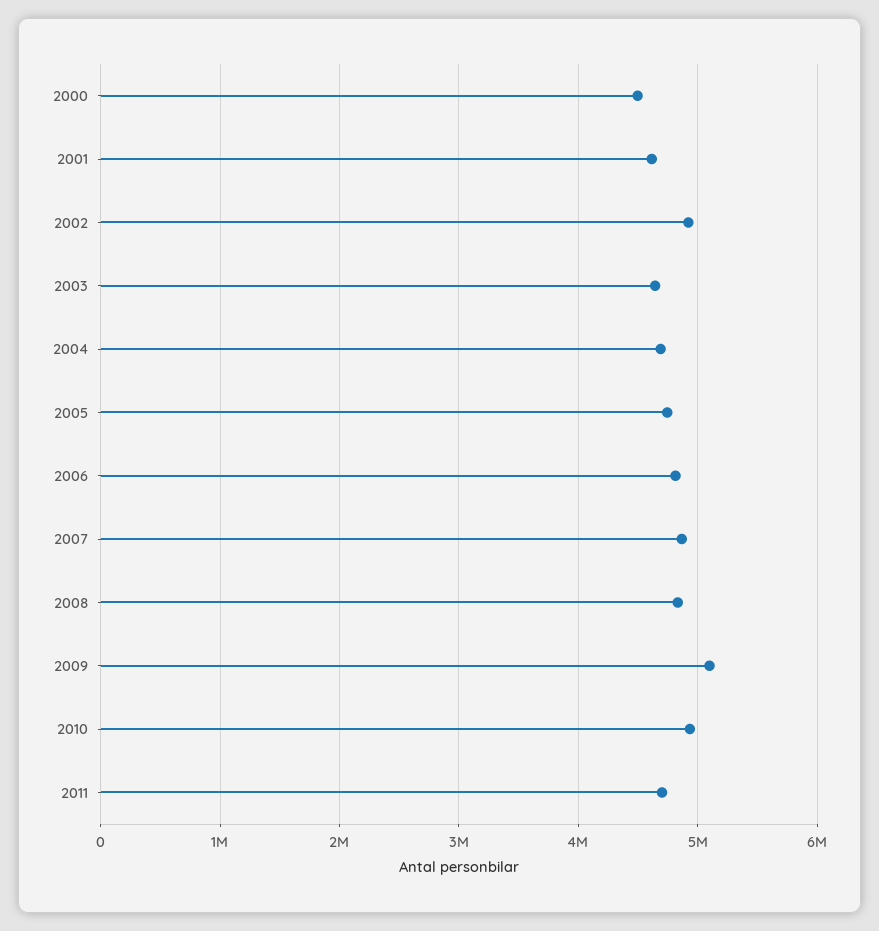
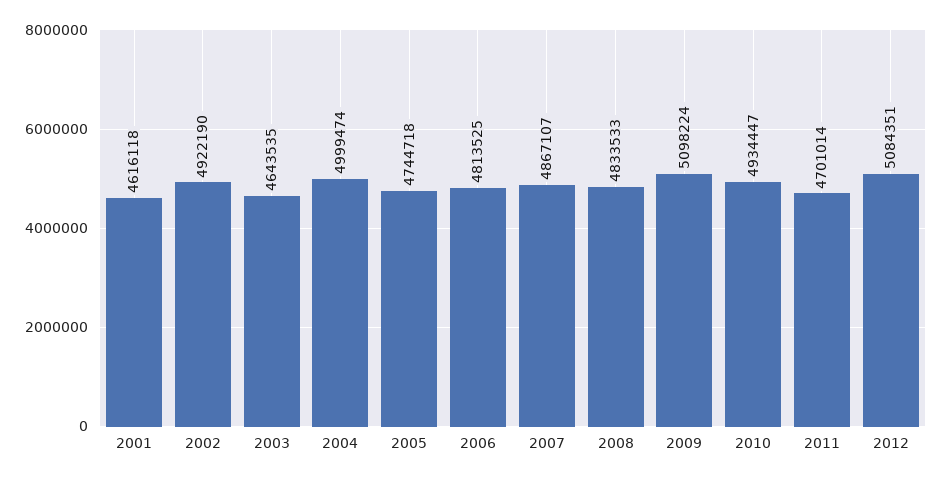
2000: 4500000 -> none
2004: 4700000 -> 4999474
2012: none -> 5084351

